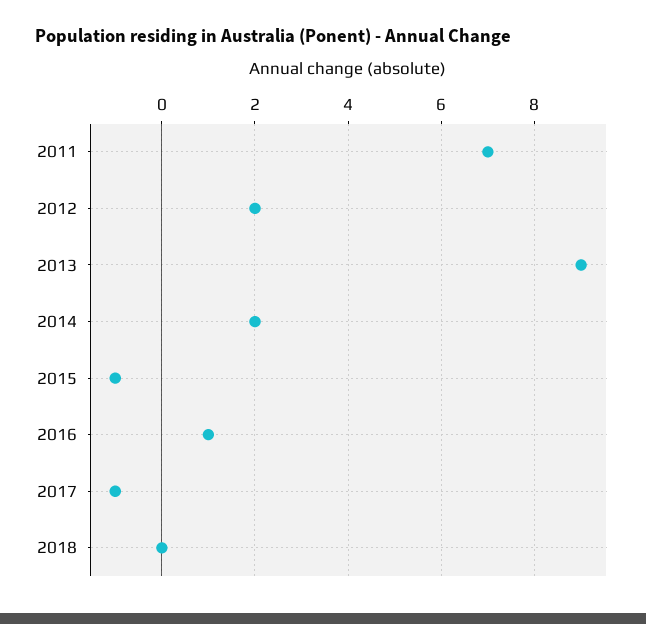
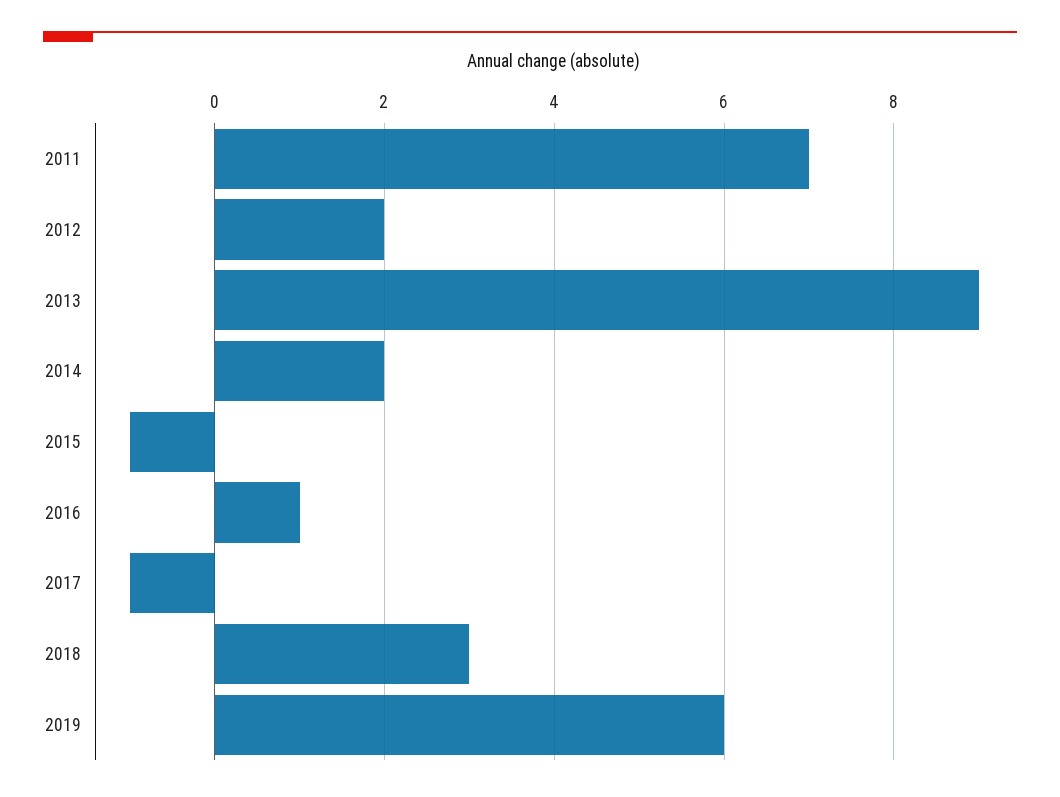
2018: 0 -> 3
2019: none -> 6

